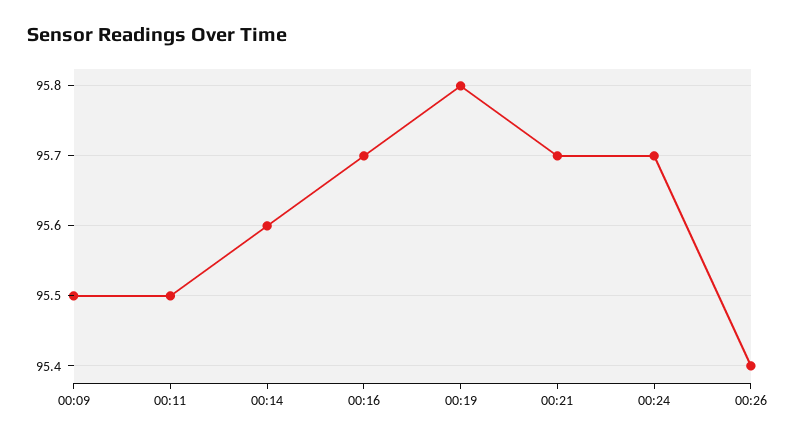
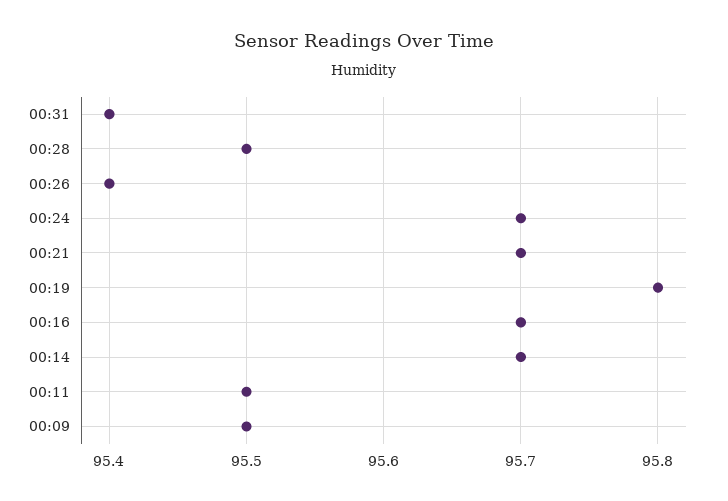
00:14: 95.6 -> 95.7
00:31: none -> 95.4
00:28: none -> 95.5

